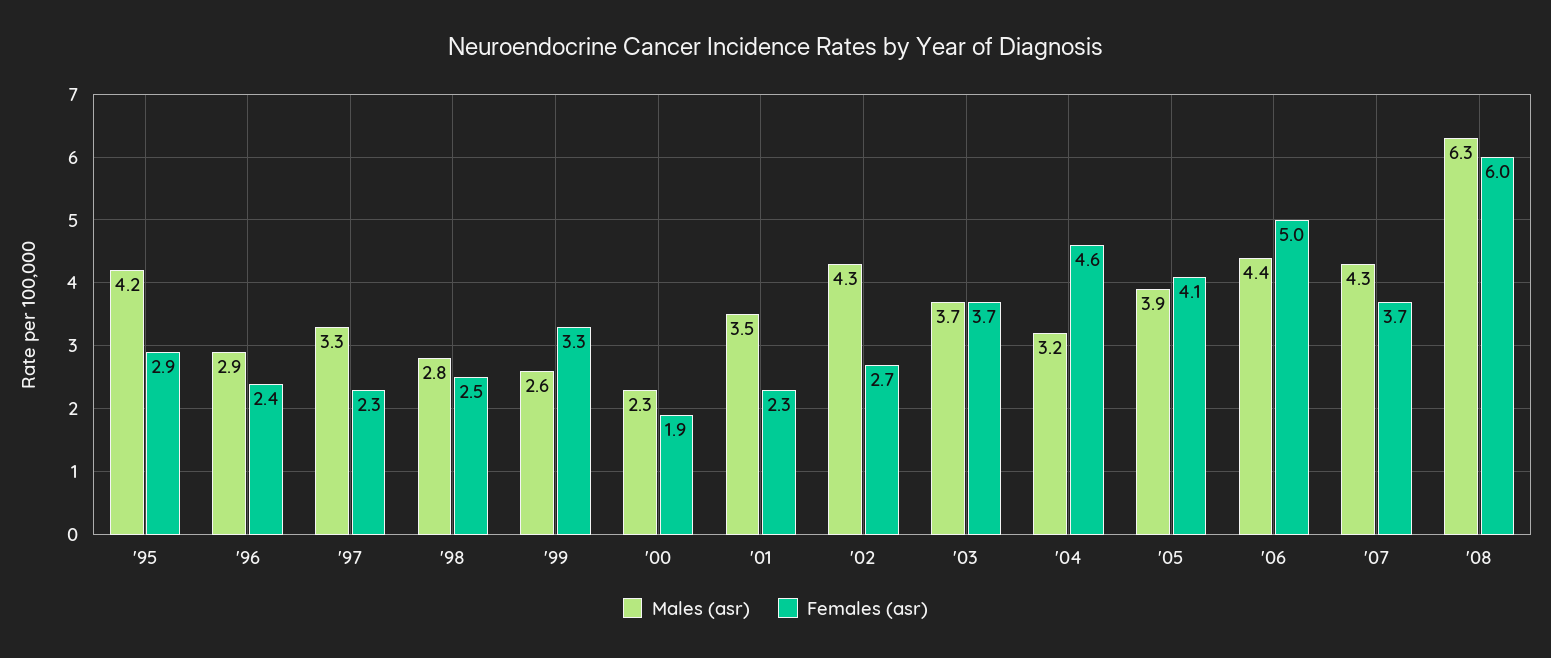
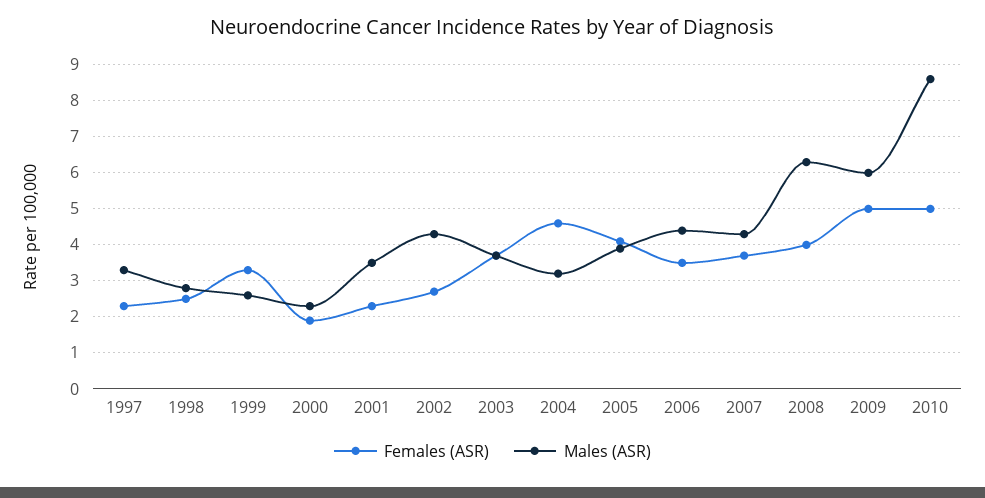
Males (asr), '95: 4.2 -> none
Females (asr), '95: 2.9 -> none
Males (asr), '96: 2.9 -> none
Females (asr), '96: 2.4 -> none
Females (asr), '06: 5 -> 3.5
Females (asr), '08: 6 -> 4
Females (asr), 2009: none -> 5
Males (asr), 2009: none -> 6
Females (asr), 2010: none -> 5
Males (asr), 2010: none -> 8.5

